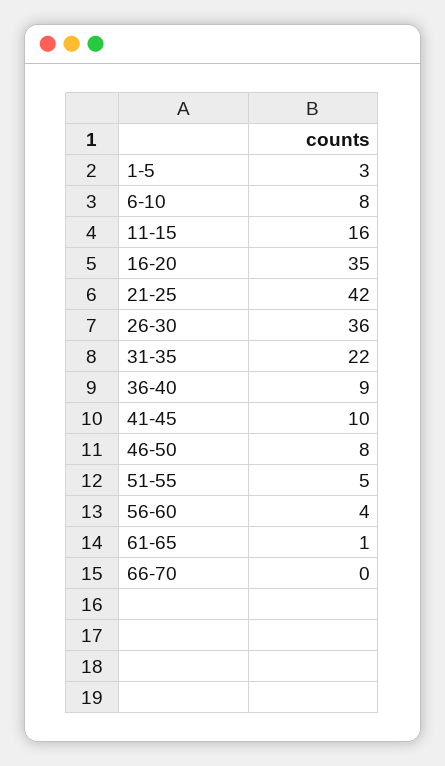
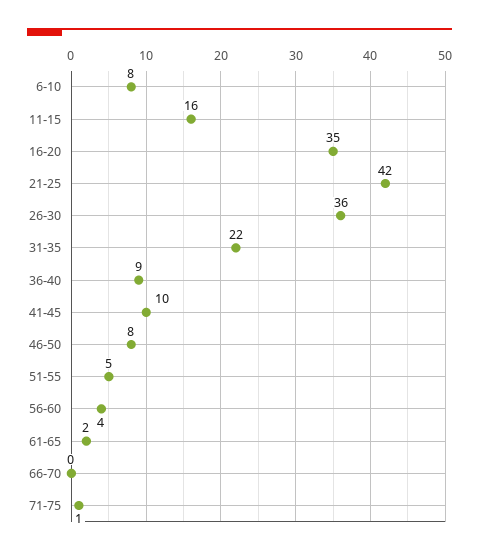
1-5: 3 -> none
61-65: 1 -> 2
71-75: none -> 1

